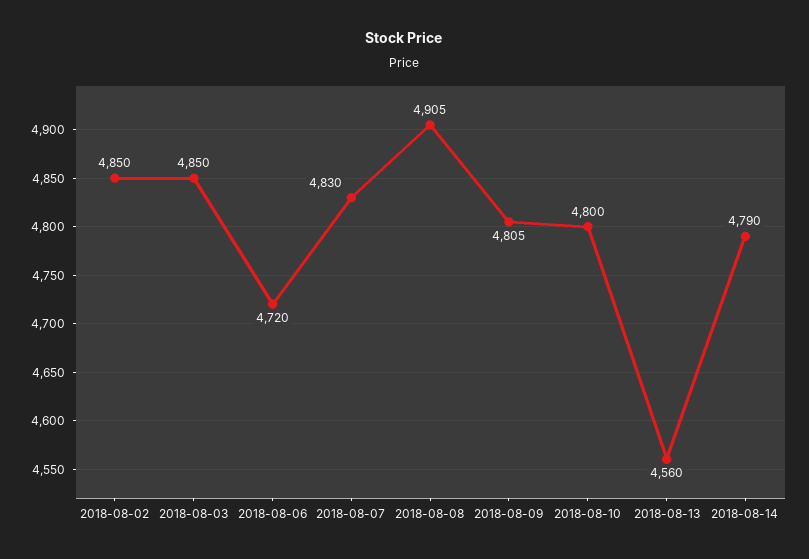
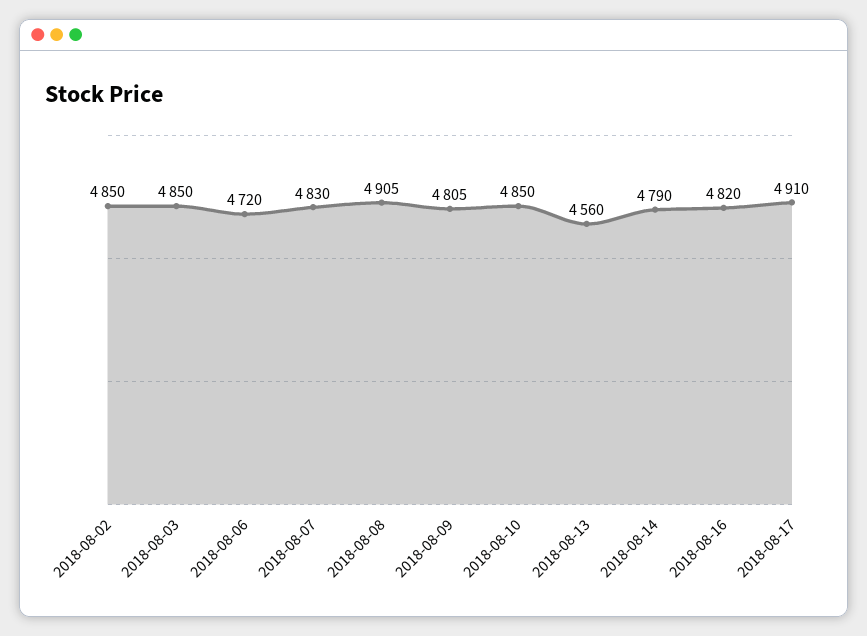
2018-08-10: 4800 -> 4850
2018-08-16: none -> 4820
2018-08-17: none -> 4910

